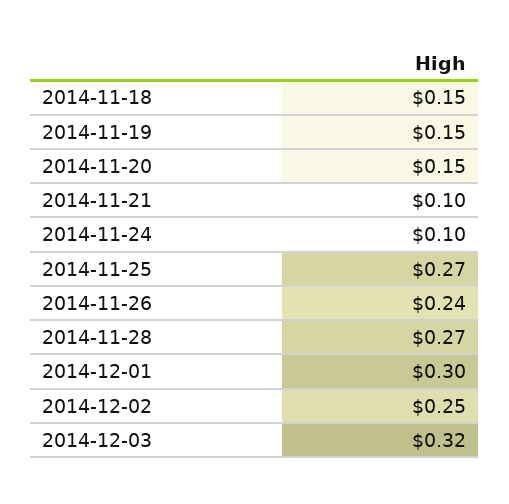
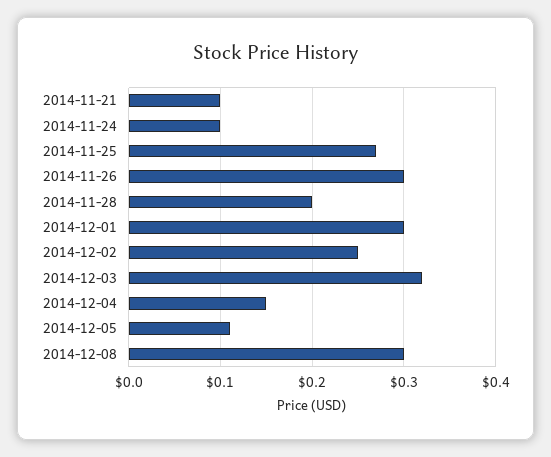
2014-11-18: 0.15 -> none
2014-11-19: 0.15 -> none
2014-11-20: 0.15 -> none
2014-11-26: 0.24 -> 0.3
2014-11-28: 0.27 -> 0.2
2014-12-04: none -> 0.15
2014-12-05: none -> 0.11
2014-12-08: none -> 0.3

